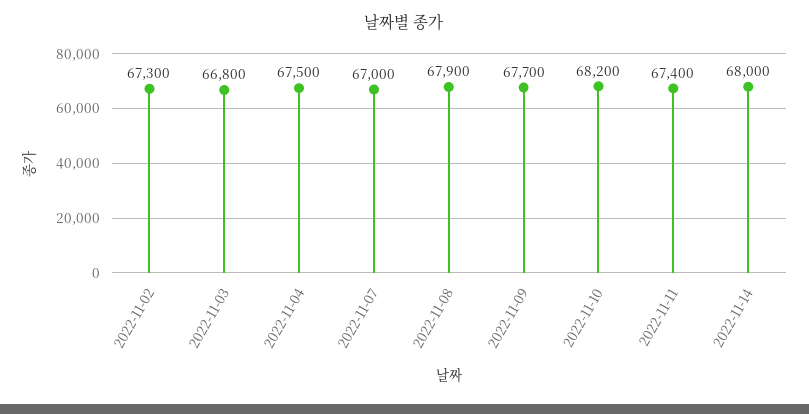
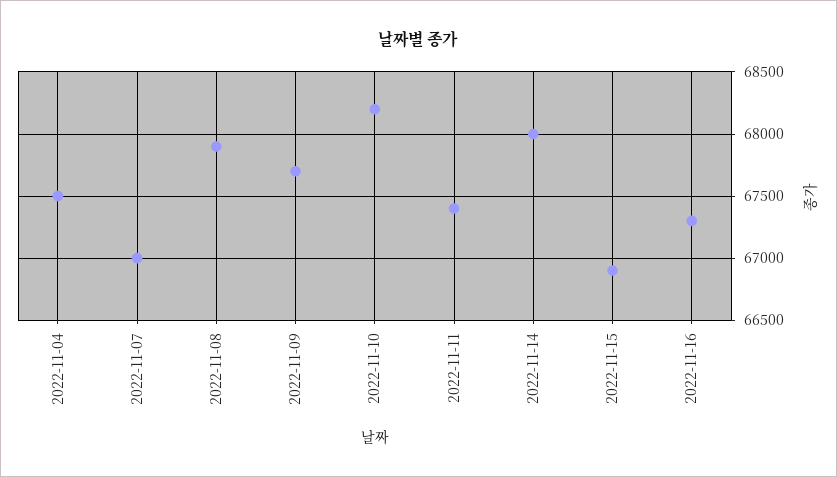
2022-11-02: 67300 -> none
2022-11-03: 66800 -> none
2022-11-15: none -> 66900
2022-11-16: none -> 67300

